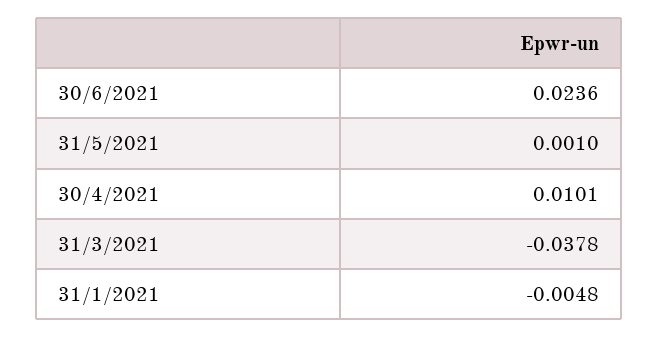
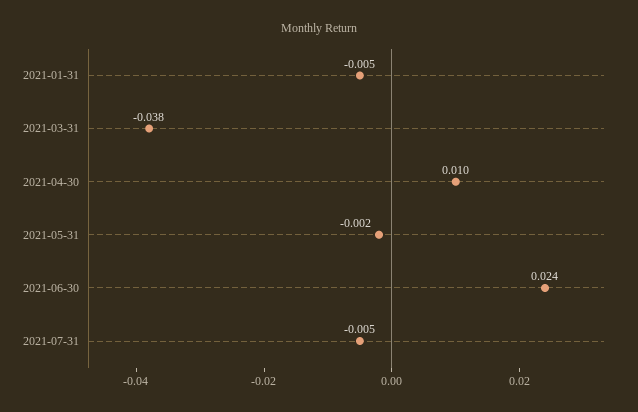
31/5/2021: 0.001 -> -0.002
2021-07-31: none -> -0.005

